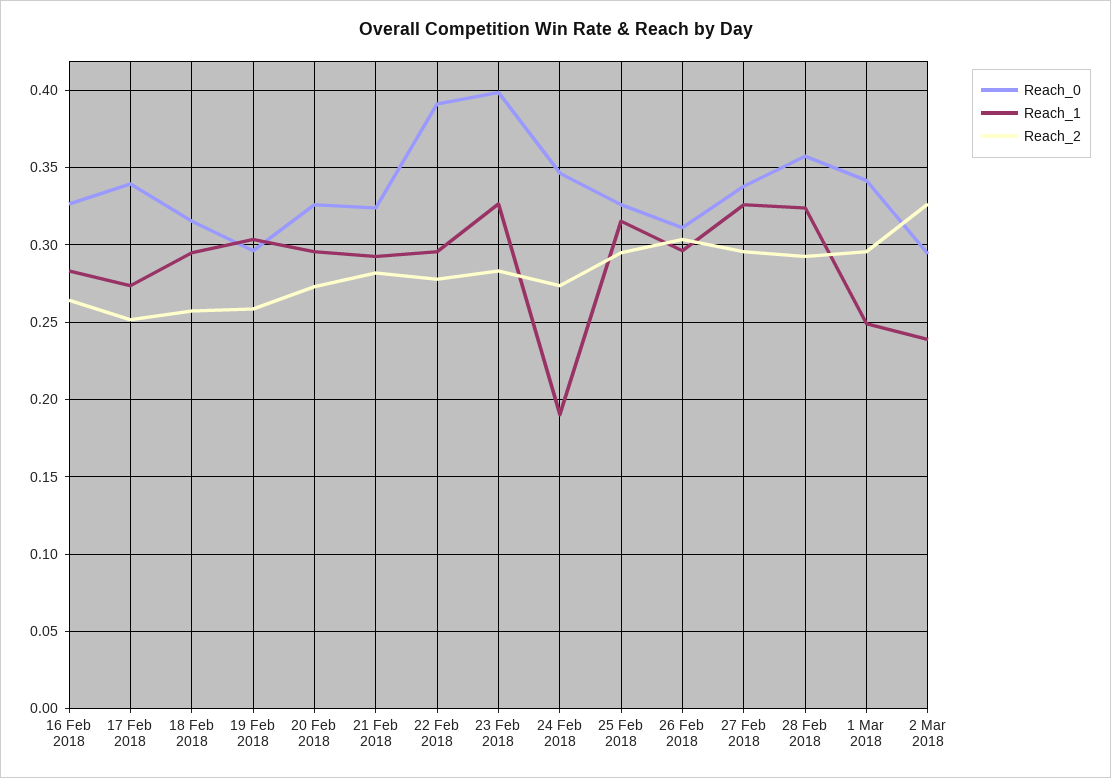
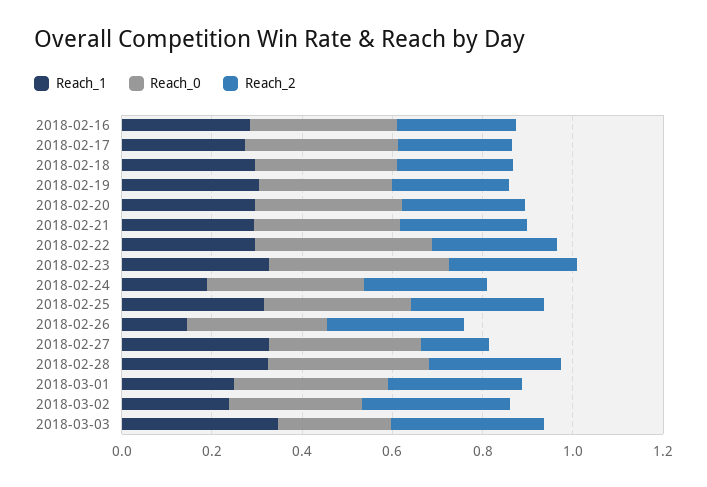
Reach_1, 26 Feb 2018: 0.295 -> 0.15
Reach_2, 27 Feb 2018: 0.295 -> 0.15
Reach_1, 2018-03-03: none -> 0.35
Reach_0, 2018-03-03: none -> 0.25
Reach_2, 2018-03-03: none -> 0.35

